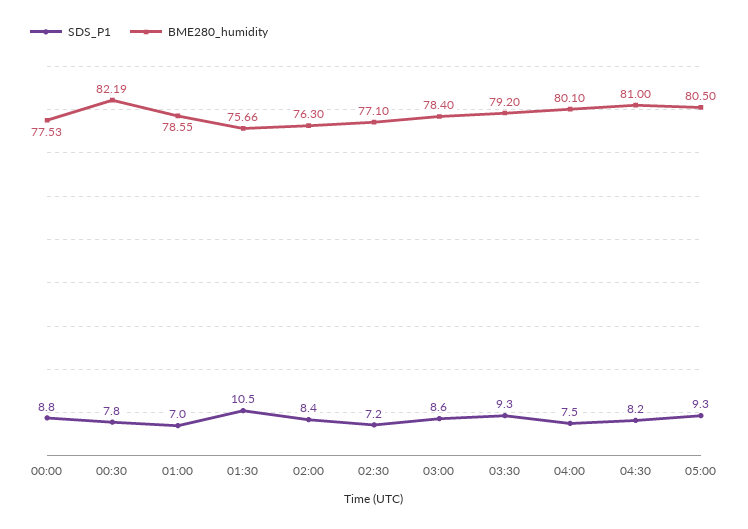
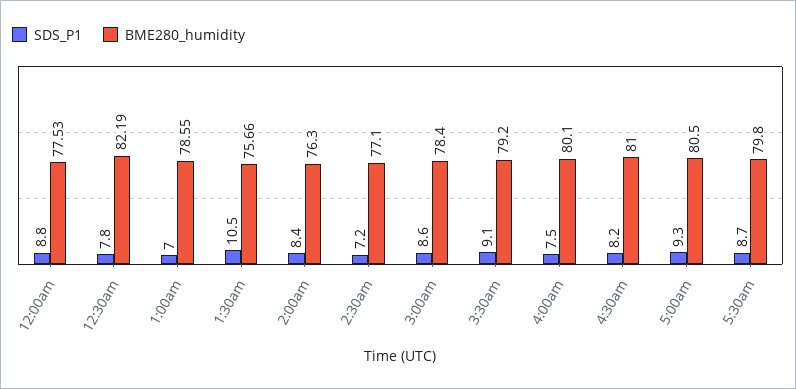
SDS_P1, 03:30: 9.3 -> 9.1
SDS_P1, 5:30am: none -> 8.7
BME280_humidity, 5:30am: none -> 79.8

